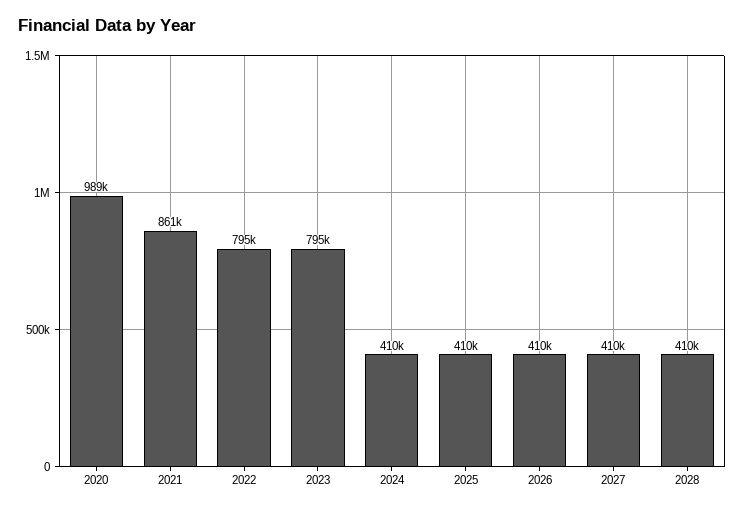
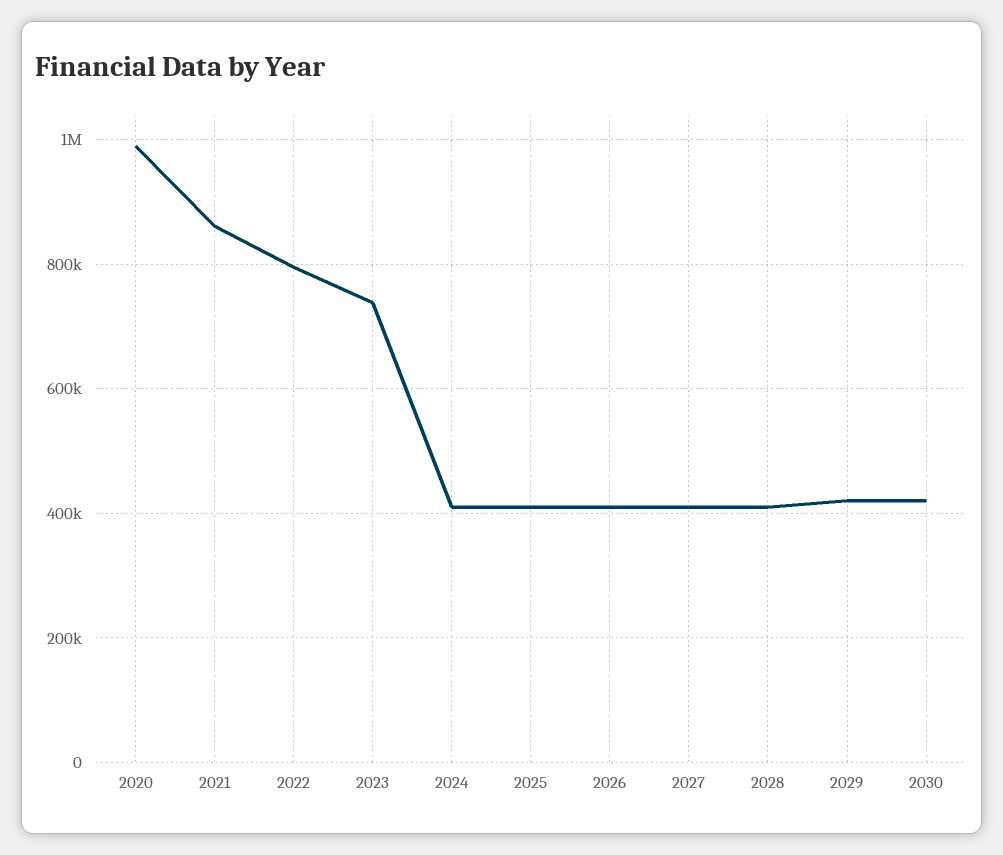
2023: 795000 -> 740000
2029: none -> 420000
2030: none -> 420000

